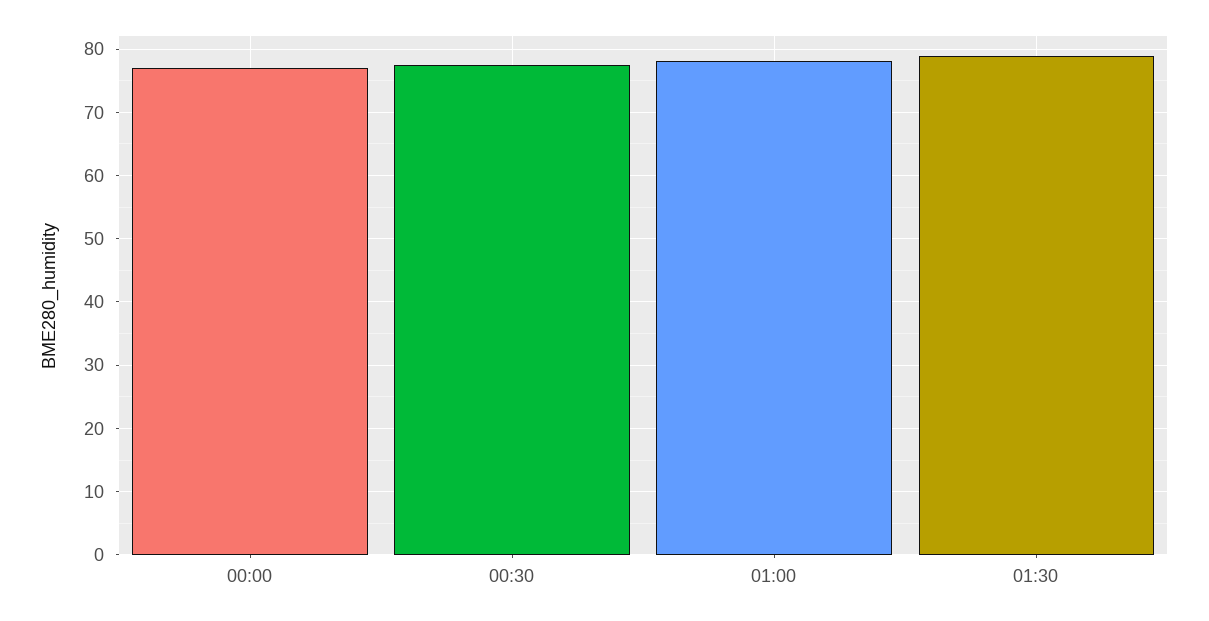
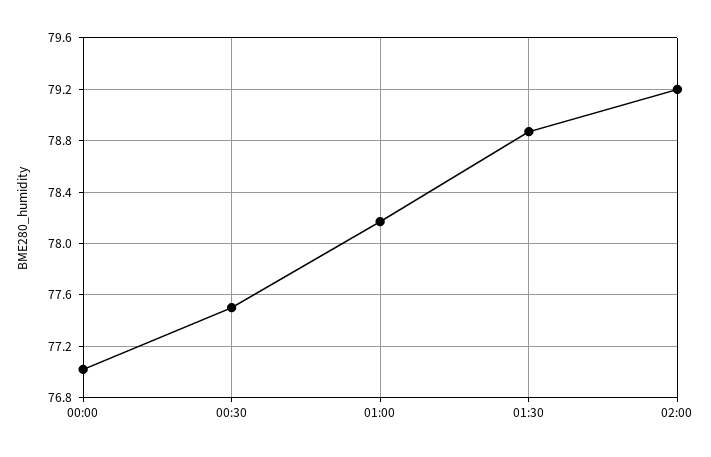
02:00: none -> 79.2

